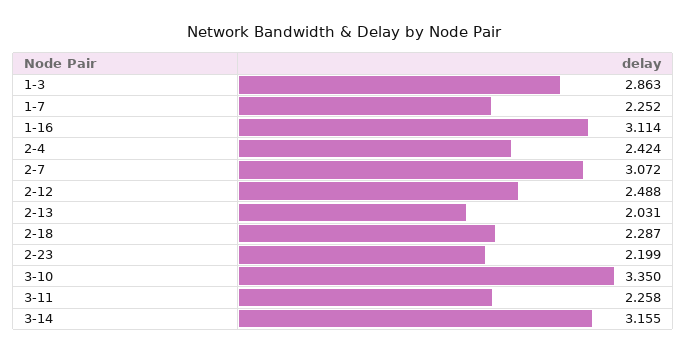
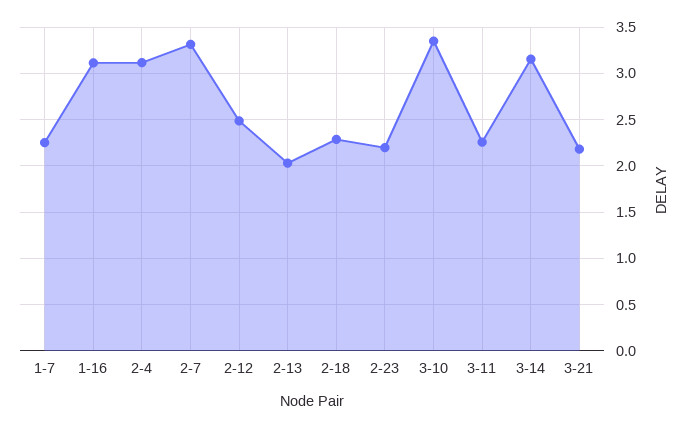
1-3: 2.863 -> none
2-4: 2.424 -> 3.1
2-7: 3.072 -> 3.3
3-21: none -> 2.2

